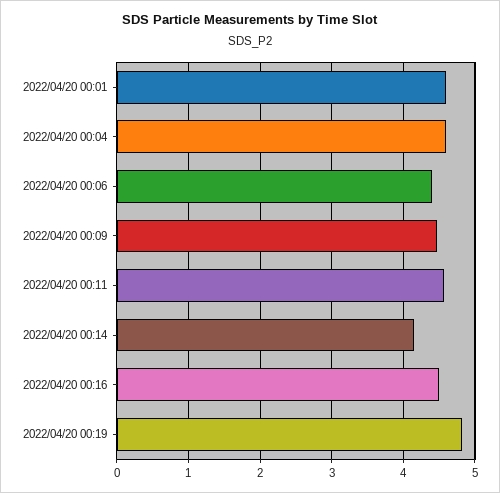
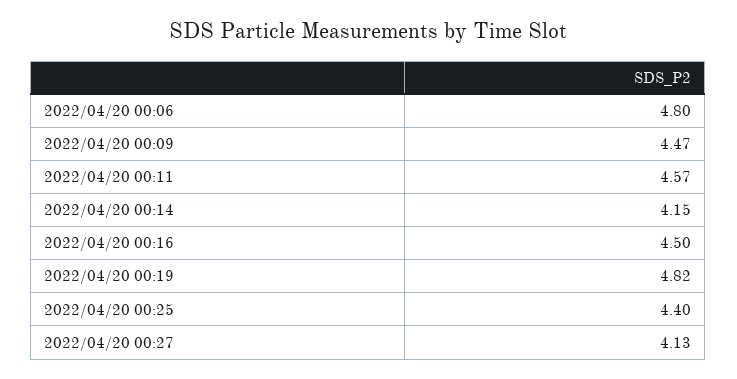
2022/04/20 00:01: 4.6 -> none
2022/04/20 00:04: 4.6 -> none
2022/04/20 00:06: 4.4 -> 4.8
2022/04/20 00:25: none -> 4.4
2022/04/20 00:27: none -> 4.13

